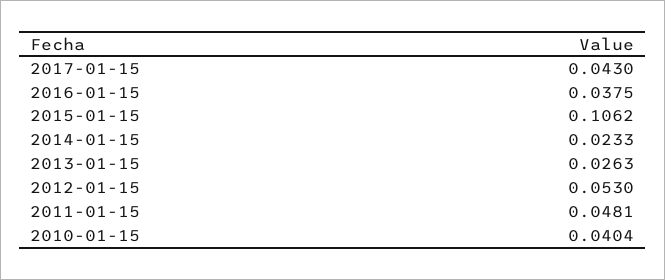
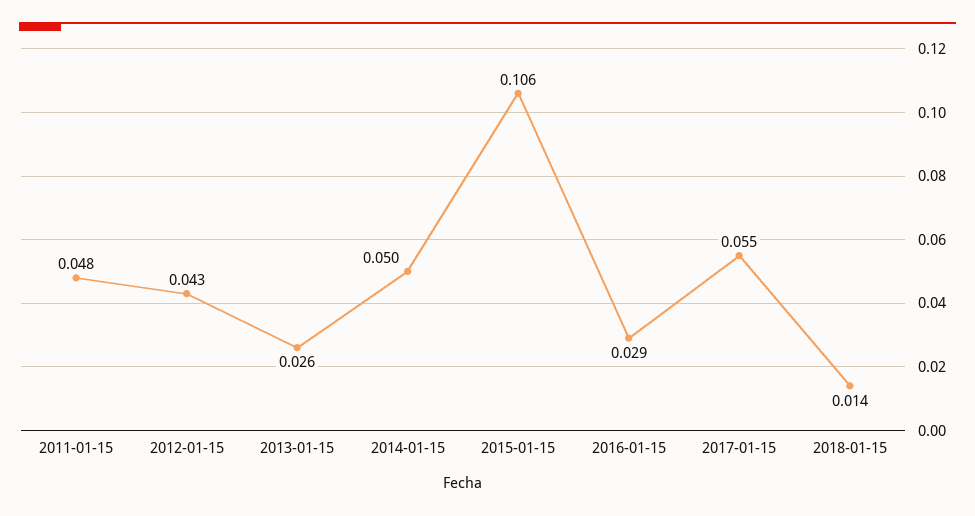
2017-01-15: 0.043 -> 0.055
2016-01-15: 0.0375 -> 0.029
2014-01-15: 0.0233 -> 0.05
2012-01-15: 0.053 -> 0.043
2010-01-15: 0.0404 -> none
2018-01-15: none -> 0.014

